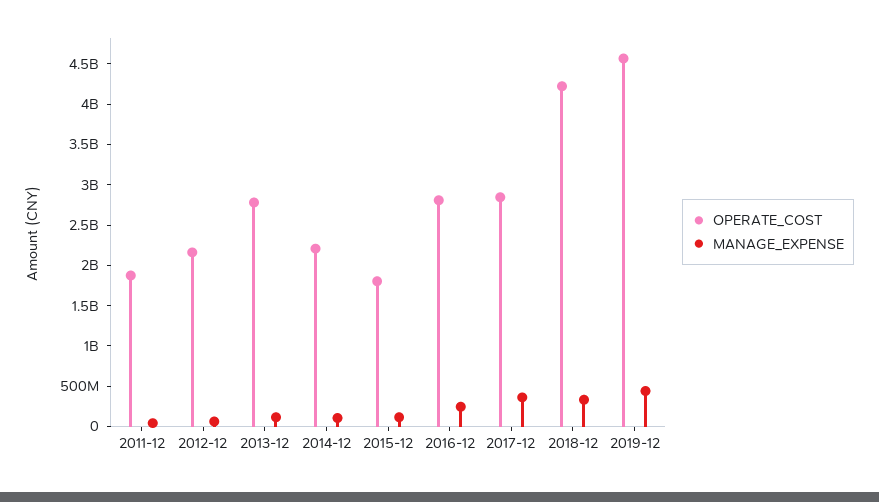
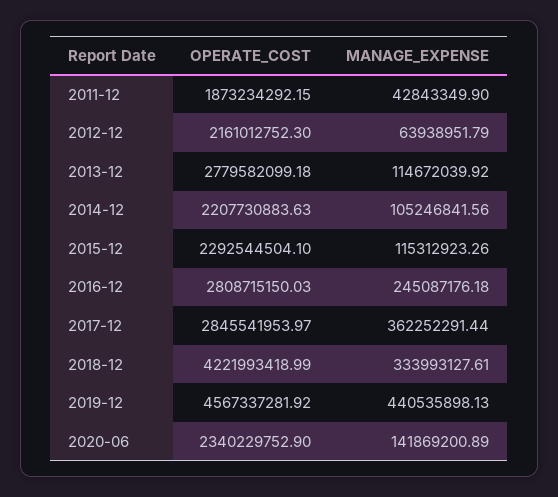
OPERATE_COST, 2015-12: 1800000000 -> 2292544504.1
OPERATE_COST, 2020-06: none -> 2340229752.9
MANAGE_EXPENSE, 2020-06: none -> 141869200.89

